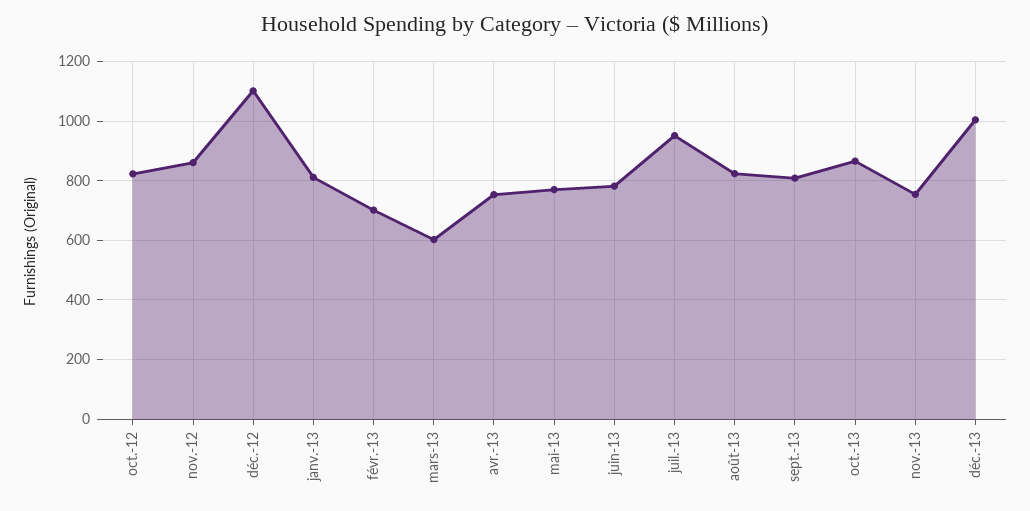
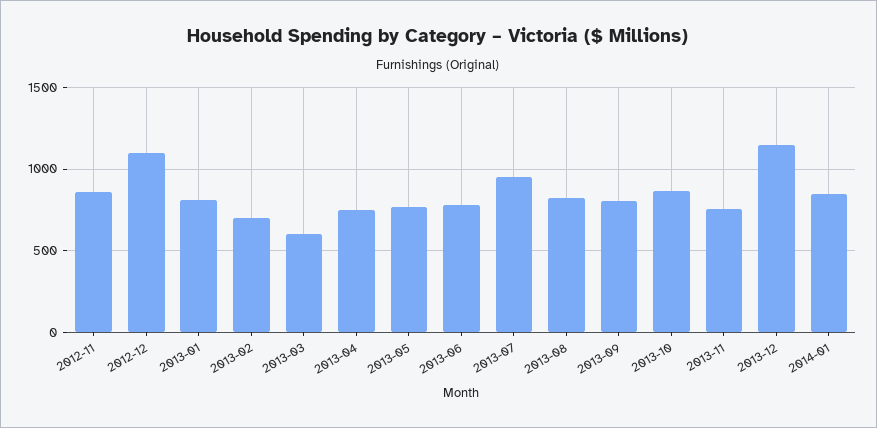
oct.-12: 825 -> none
déc.-13: 1000 -> 1150
2014-01: none -> 850

